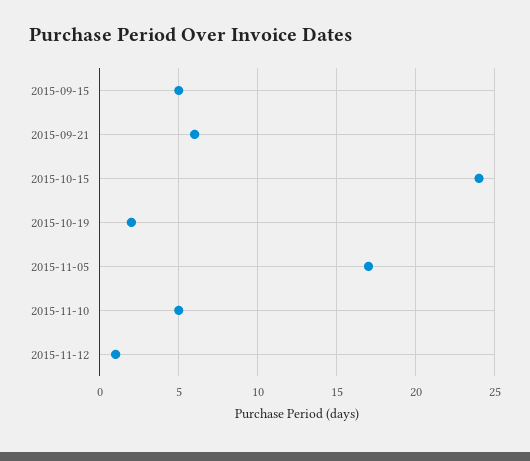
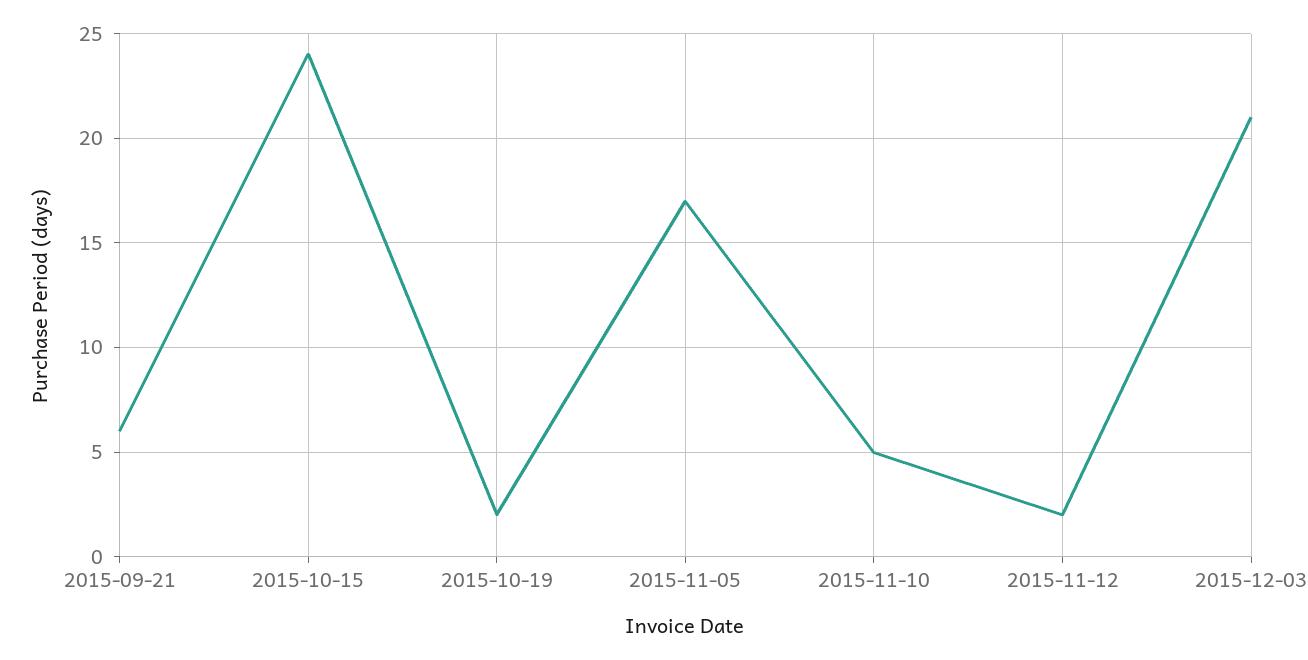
2015-09-15: 5 -> none
2015-11-12: 1 -> 2
2015-12-03: none -> 21

